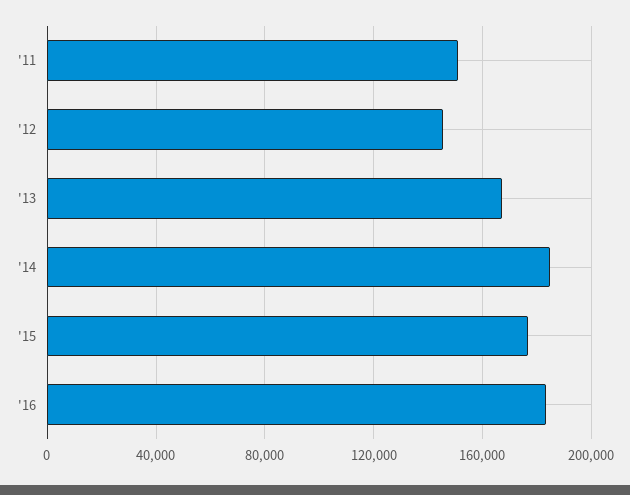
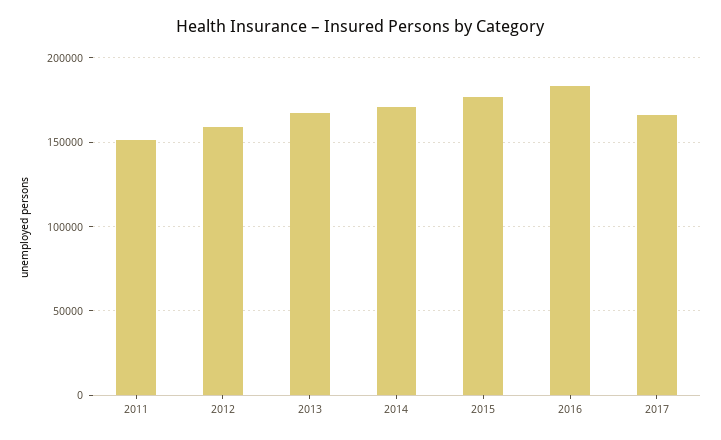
'12: 145000 -> 160000
'14: 185000 -> 170000
2017: none -> 165000

